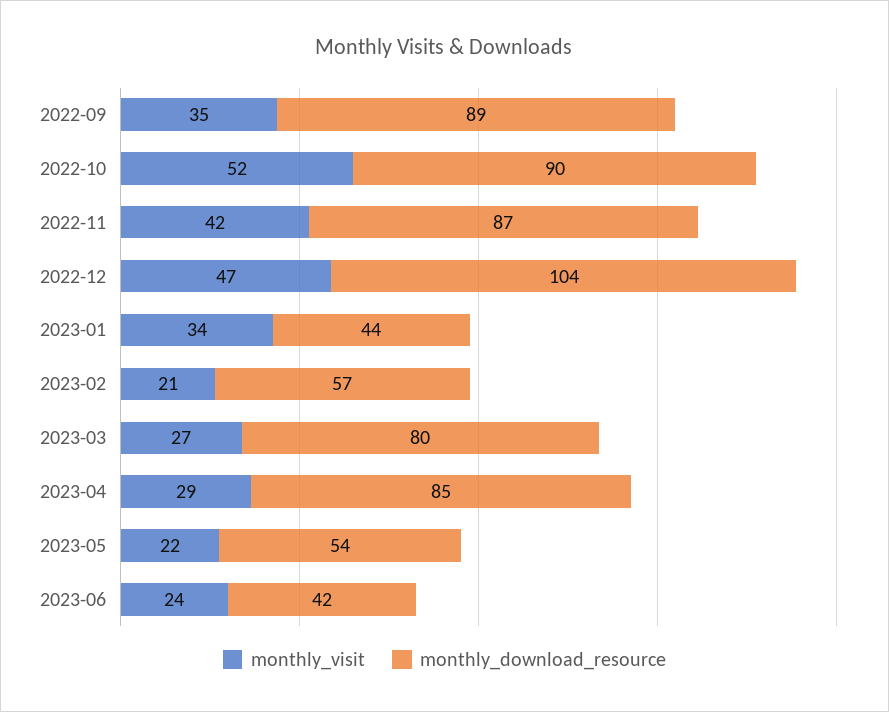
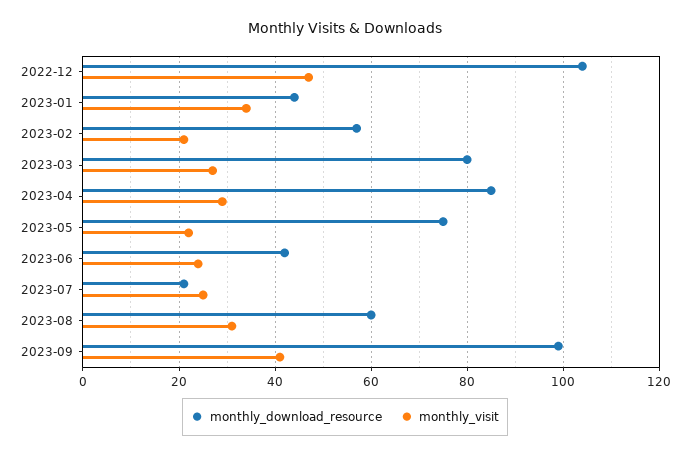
monthly_visit, 2022-09: 35 -> none
monthly_download_resource, 2022-09: 89 -> none
monthly_visit, 2022-10: 52 -> none
monthly_download_resource, 2022-10: 90 -> none
monthly_visit, 2022-11: 42 -> none
monthly_download_resource, 2022-11: 87 -> none
monthly_download_resource, 2023-05: 54 -> 75
monthly_download_resource, 2023-07: none -> 20
monthly_visit, 2023-07: none -> 25
monthly_download_resource, 2023-08: none -> 60
monthly_visit, 2023-08: none -> 30
monthly_download_resource, 2023-09: none -> 100
monthly_visit, 2023-09: none -> 40

